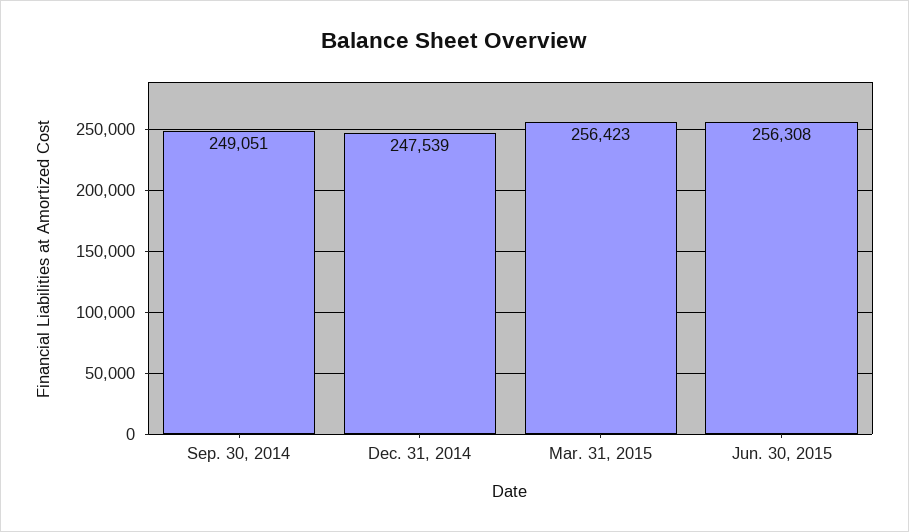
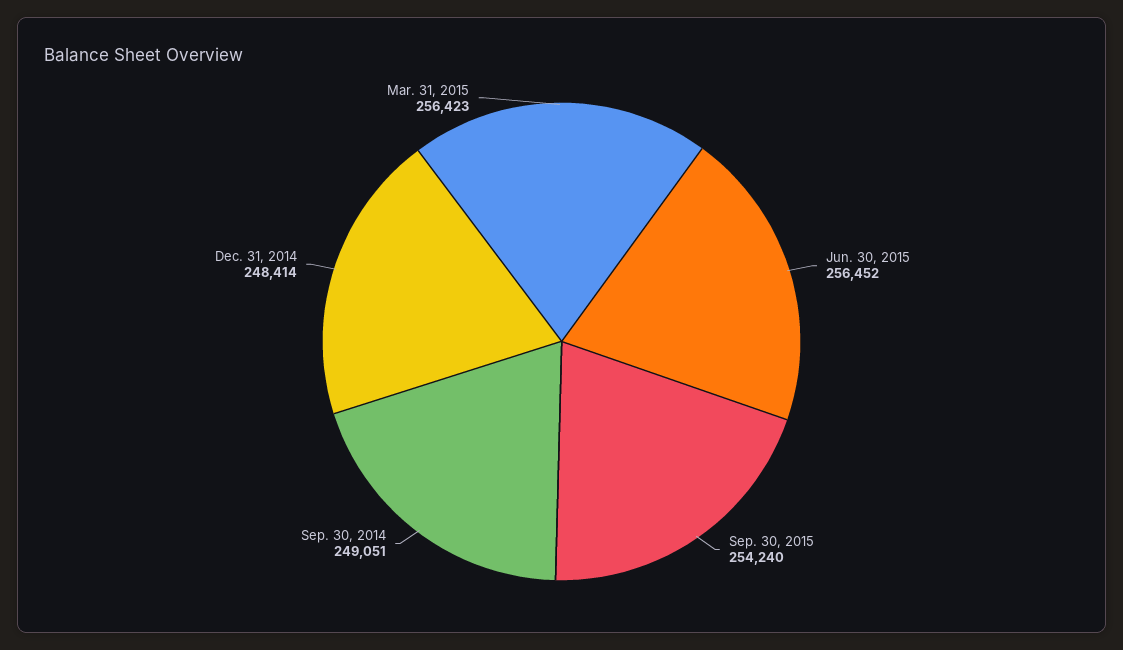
Dec. 31, 2014: 247539 -> 248414
Jun. 30, 2015: 256308 -> 256452
Sep. 30, 2015: none -> 254240

